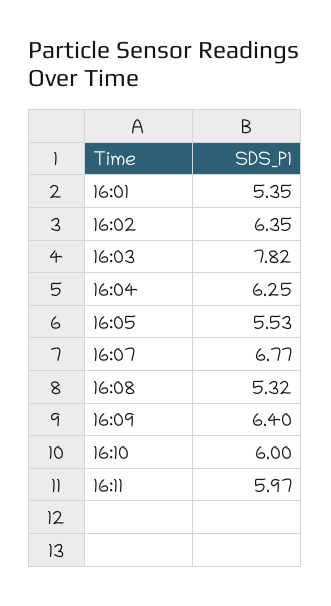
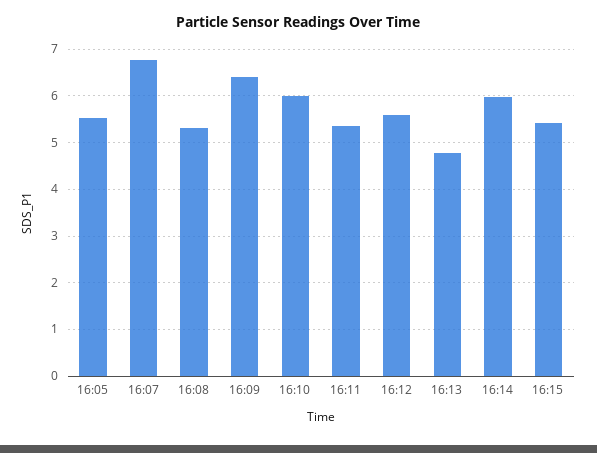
16:01: 5.35 -> none
16:02: 6.35 -> none
16:03: 7.82 -> none
16:04: 6.25 -> none
16:11: 5.97 -> 5.4
16:12: none -> 5.6
16:13: none -> 4.8
16:14: none -> 6
16:15: none -> 5.4

